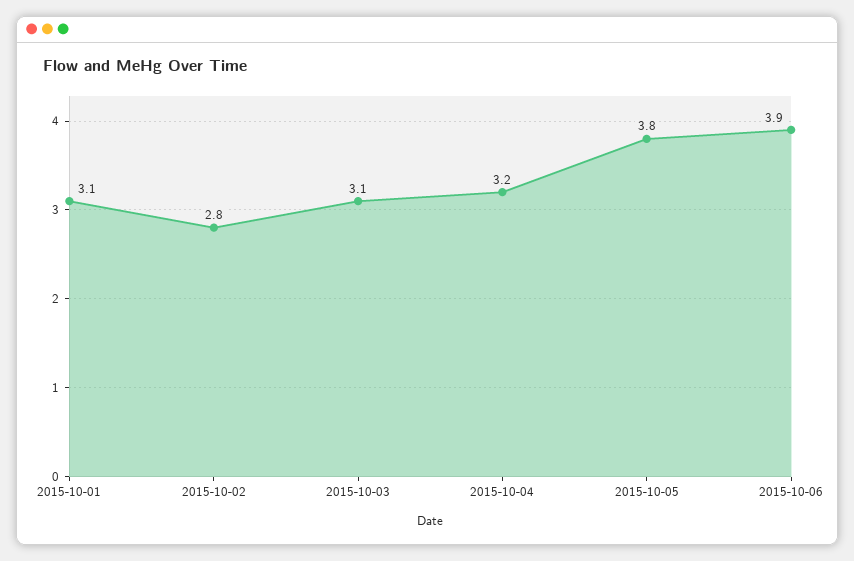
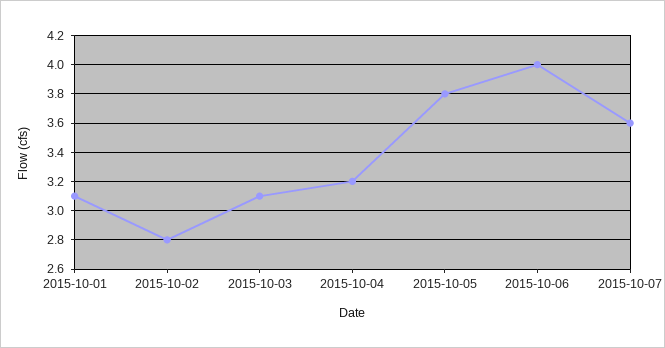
2015-10-06: 3.9 -> 4
2015-10-07: none -> 3.6

